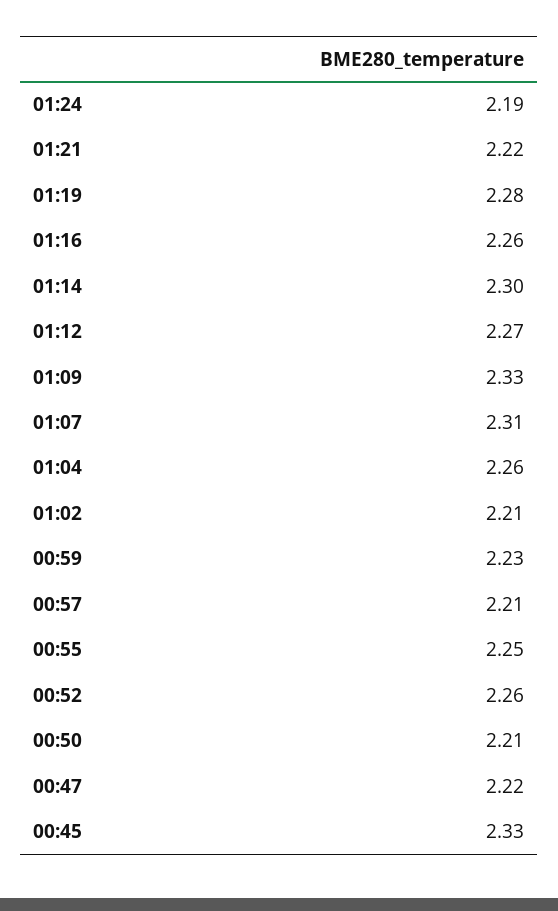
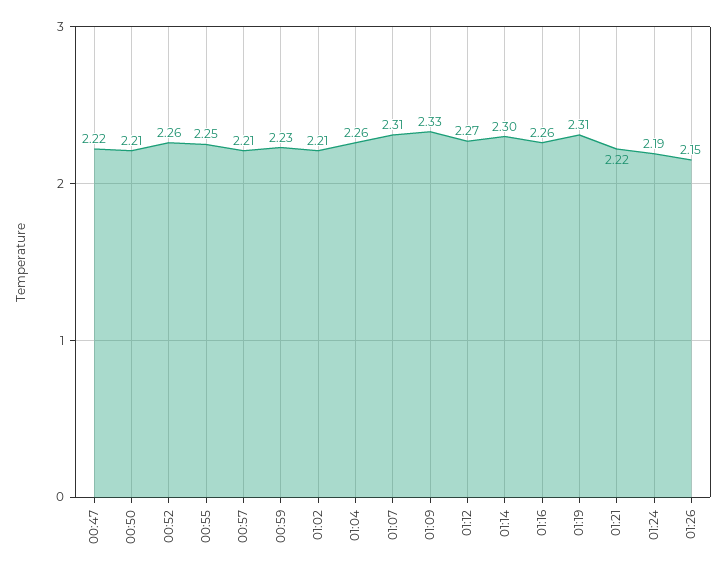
01:19: 2.28 -> 2.31
00:45: 2.33 -> none
01:26: none -> 2.15

